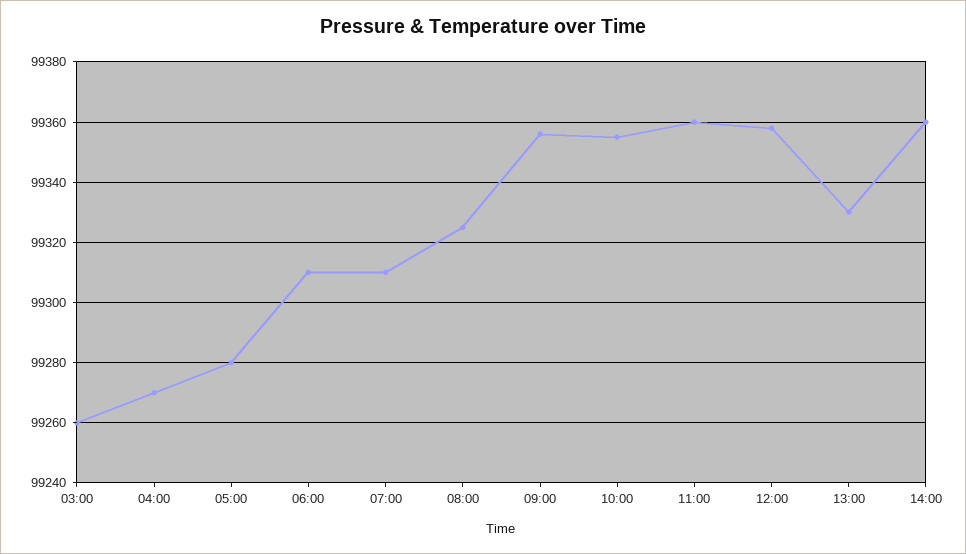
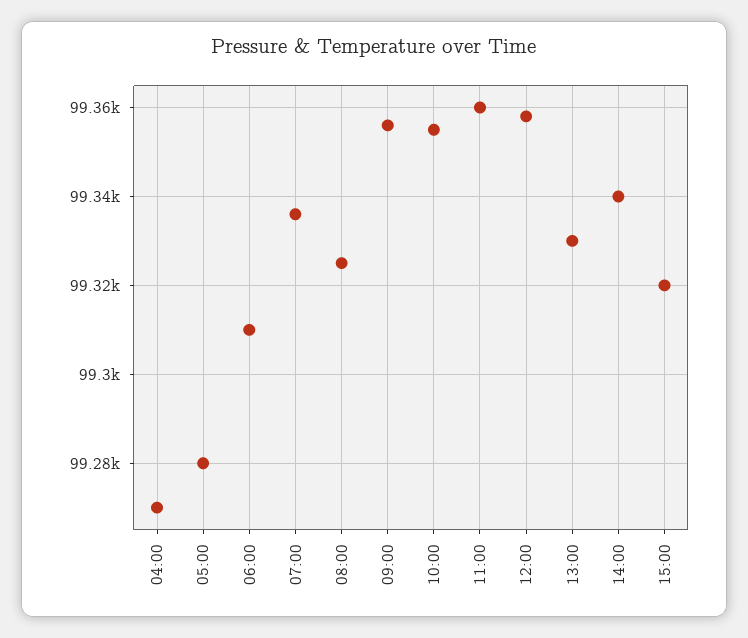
03:00: 99260 -> none
07:00: 99310 -> 99335
14:00: 99360 -> 99340
15:00: none -> 99320

